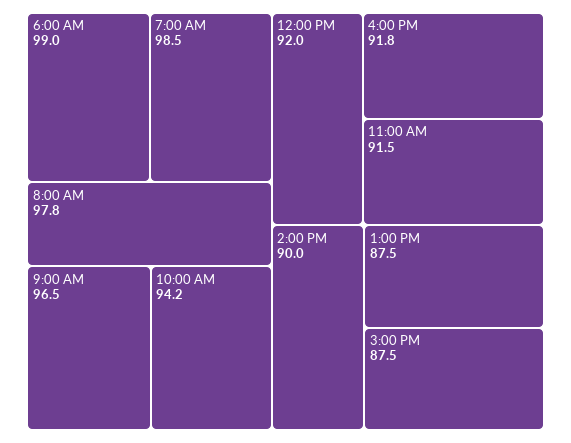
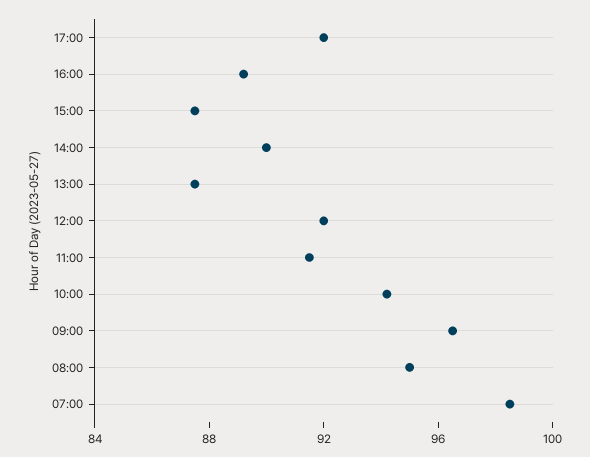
6:00 AM: 99 -> none
8:00 AM: 97.8 -> 95
4:00 PM: 91.8 -> 89
17:00: none -> 92

